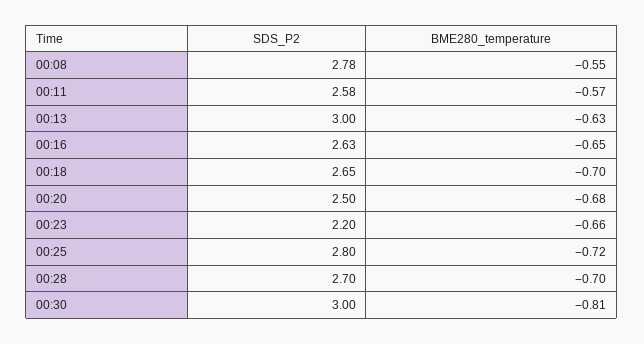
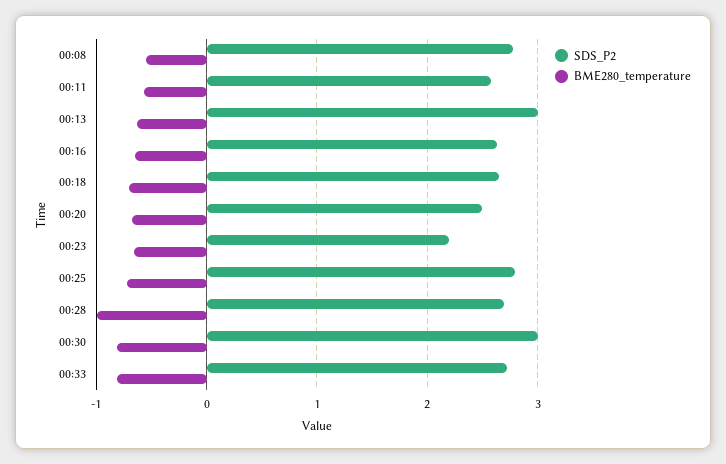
BME280_temperature, 00:28: -0.7 -> -1
SDS_P2, 00:33: none -> 2.7
BME280_temperature, 00:33: none -> -0.8

